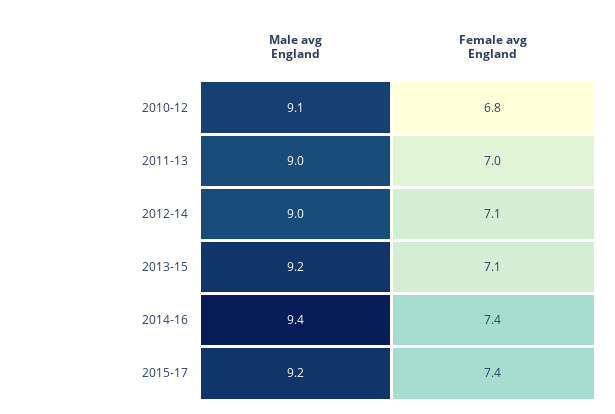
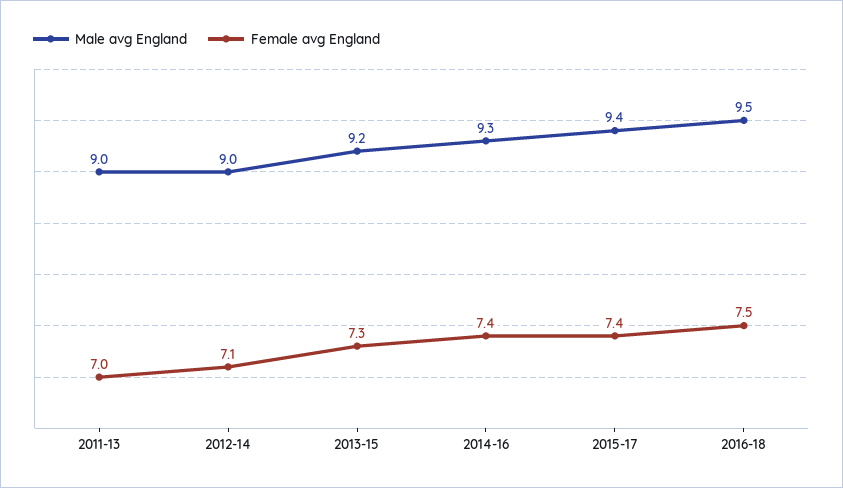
Male avg England, 2010-12: 9.1 -> none
Female avg England, 2010-12: 6.8 -> none
Female avg England, 2013-15: 7.1 -> 7.3
Male avg England, 2014-16: 9.4 -> 9.3
Male avg England, 2015-17: 9.2 -> 9.4
Male avg England, 2016-18: none -> 9.5
Female avg England, 2016-18: none -> 7.5

